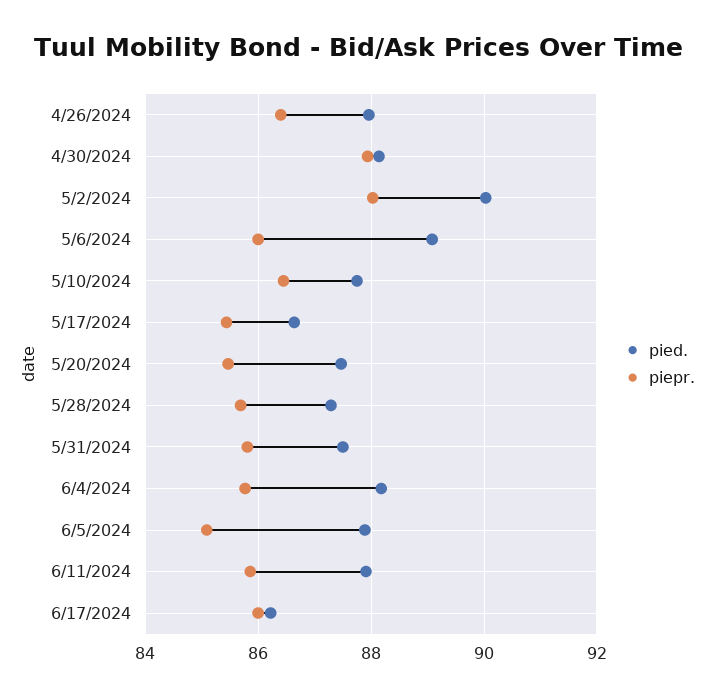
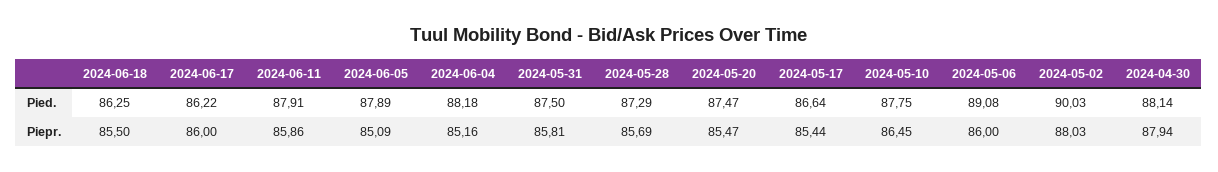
pied., 4/26/2024: 88 -> none
piepr., 4/26/2024: 86.4 -> none
piepr., 6/4/2024: 85.8 -> 85.16
pied., 2024-06-18: none -> 86.25
piepr., 2024-06-18: none -> 85.5

